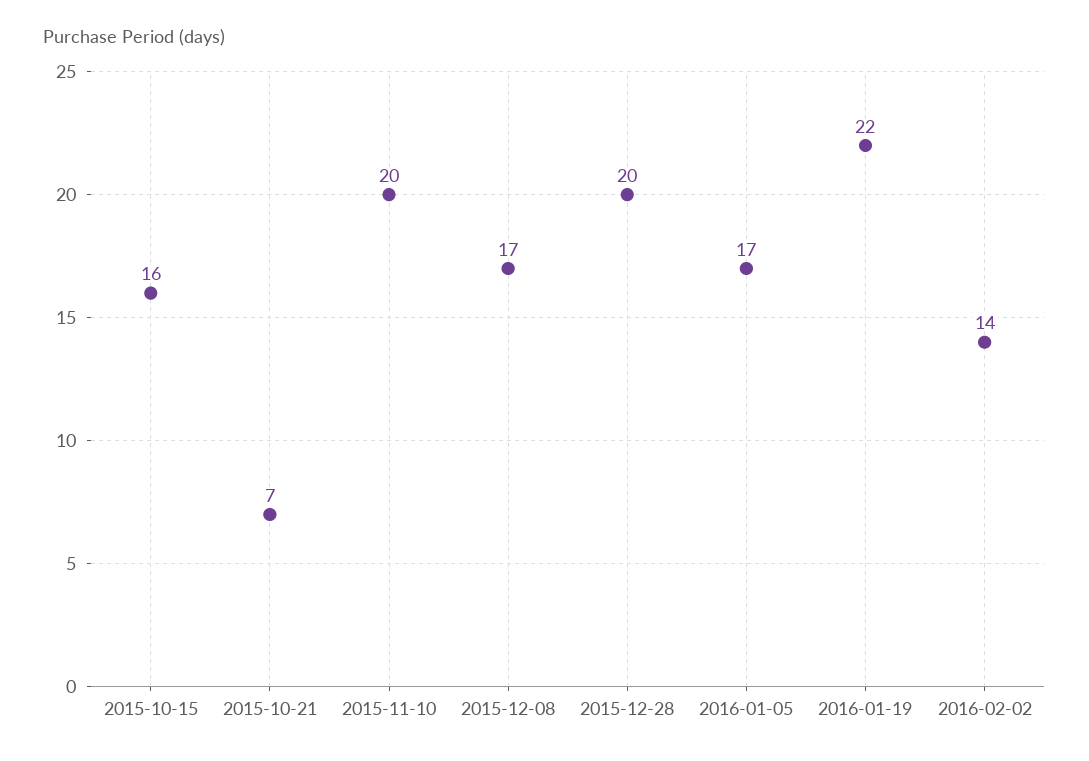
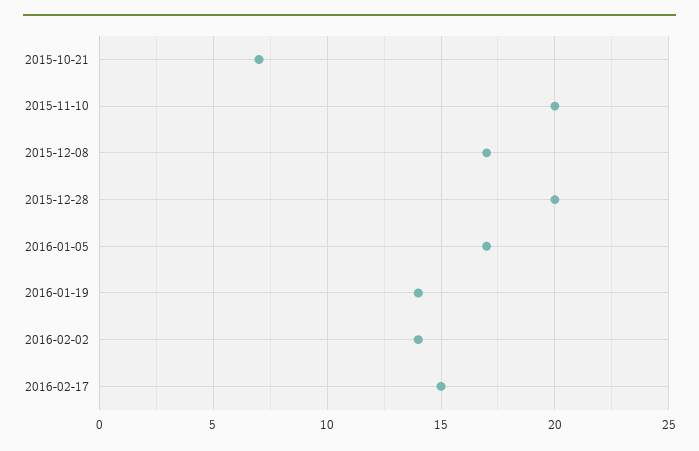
2015-10-15: 16 -> none
2016-01-19: 22 -> 14
2016-02-17: none -> 15

